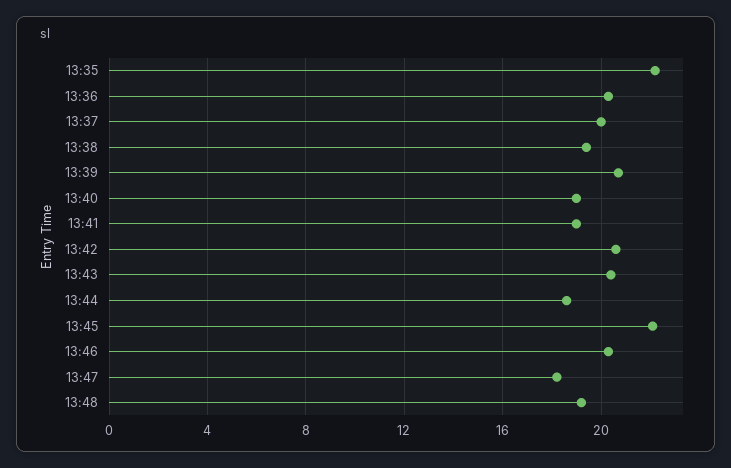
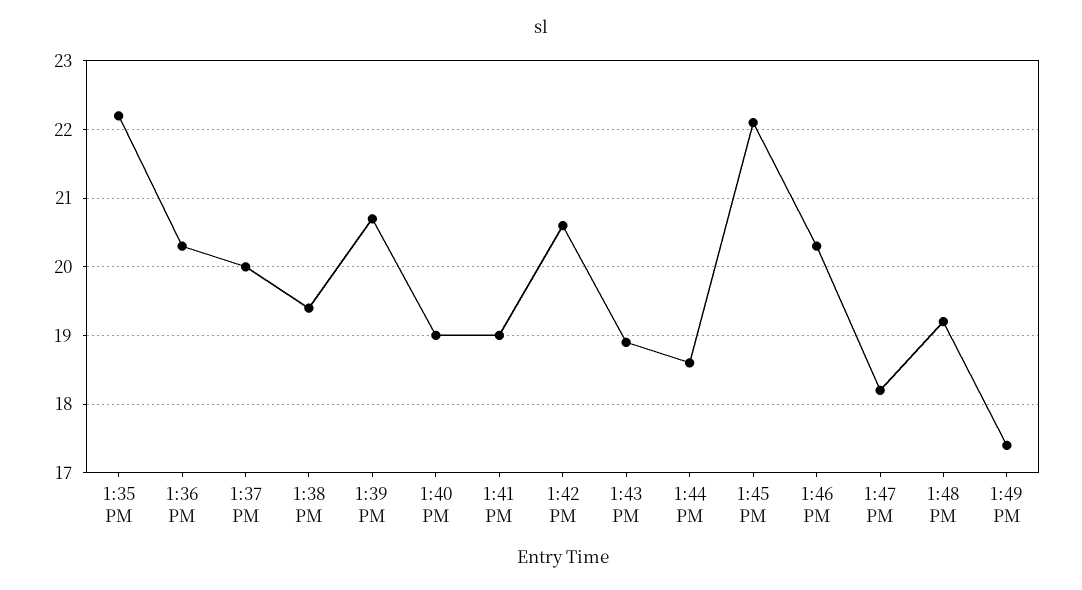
13:43: 20.5 -> 18.9
1:49 PM: none -> 17.4

